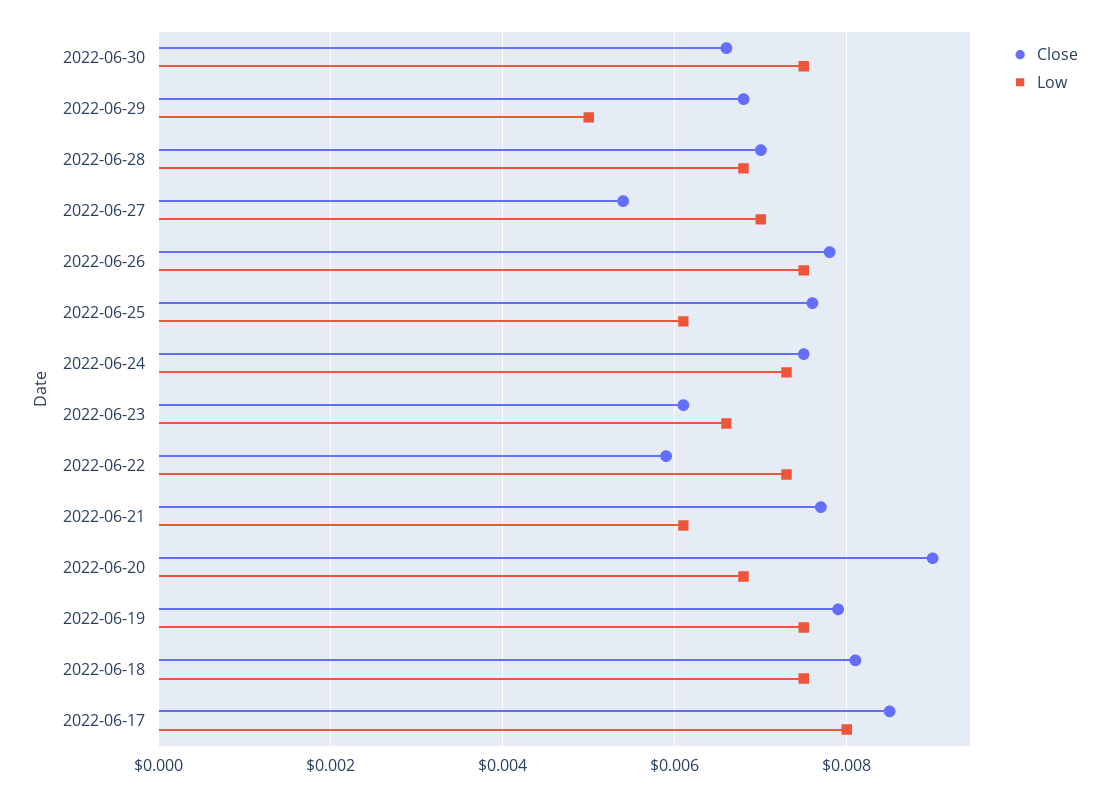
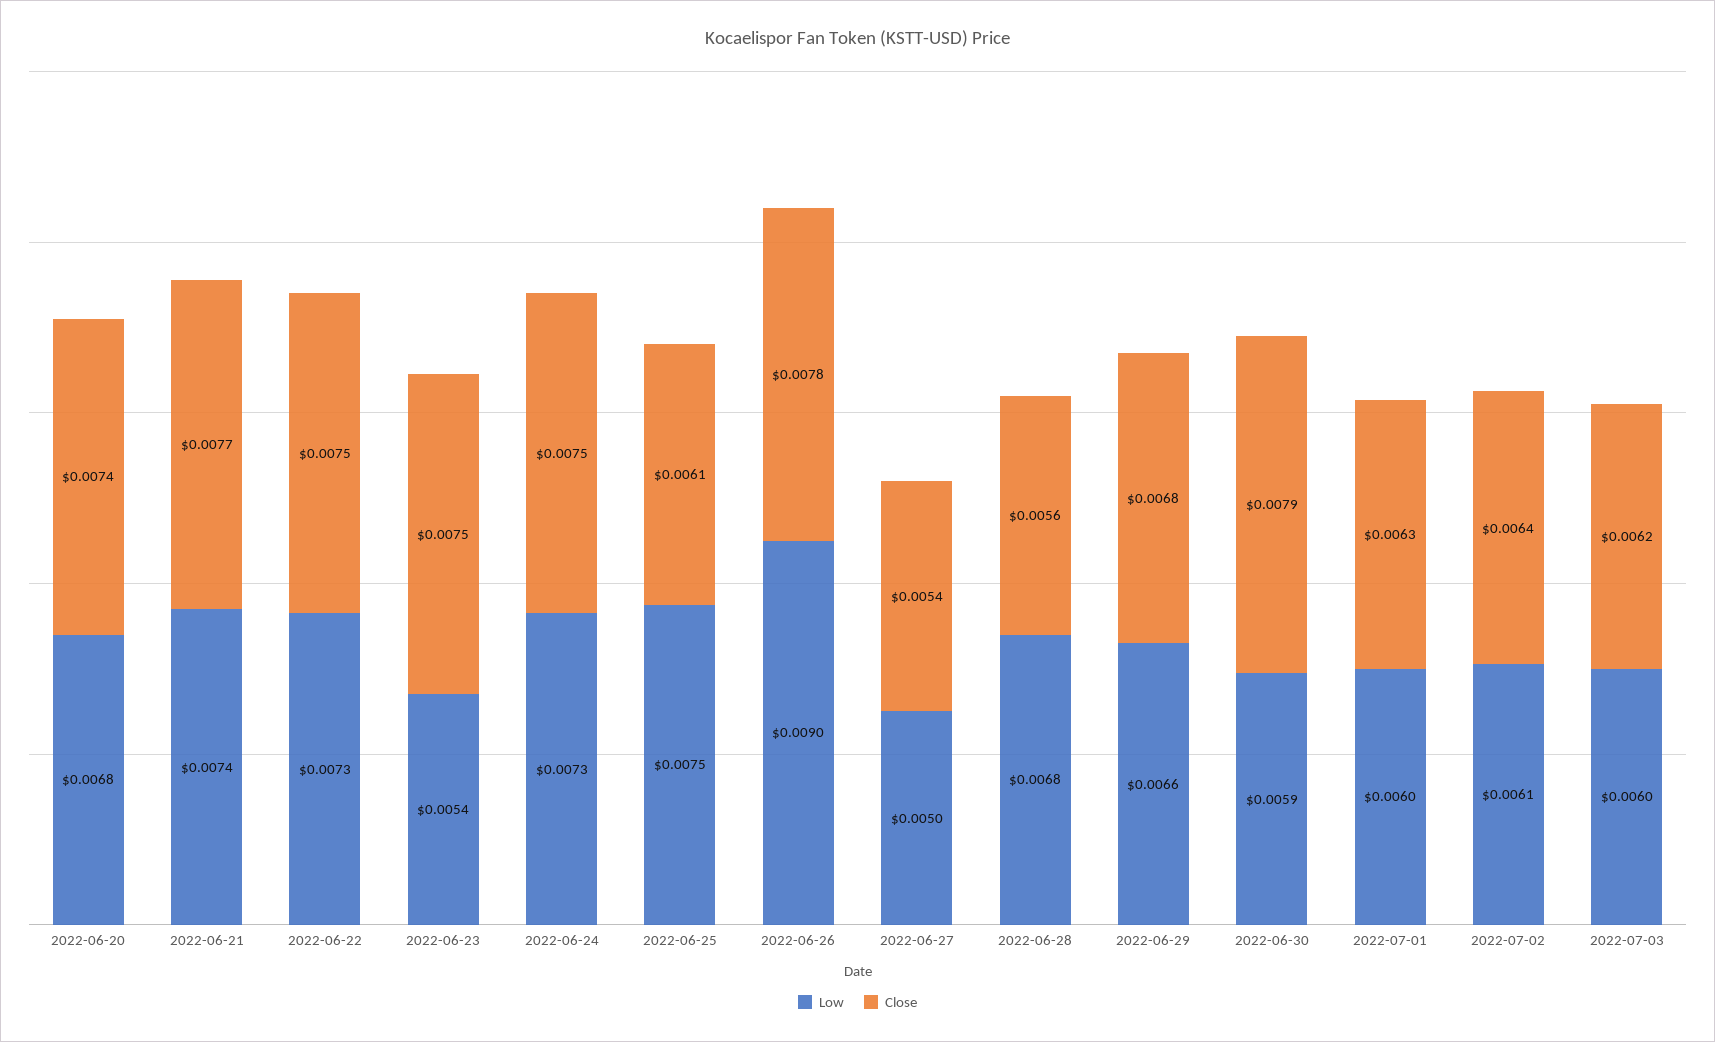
Close, 2022-06-30: 0.0065 -> 0.0079
Low, 2022-06-30: 0.0075 -> 0.0059
Low, 2022-06-29: 0.005 -> 0.0066
Close, 2022-06-28: 0.007 -> 0.0056
Low, 2022-06-27: 0.007 -> 0.005
Low, 2022-06-26: 0.0075 -> 0.009
Close, 2022-06-25: 0.0075 -> 0.0061
Low, 2022-06-25: 0.006 -> 0.0075
Close, 2022-06-23: 0.006 -> 0.0075
Low, 2022-06-23: 0.0065 -> 0.0054
Close, 2022-06-22: 0.006 -> 0.0075
Low, 2022-06-21: 0.006 -> 0.0074
Close, 2022-06-20: 0.009 -> 0.0074
Close, 2022-06-19: 0.008 -> none
Low, 2022-06-19: 0.0075 -> none
Close, 2022-06-18: 0.008 -> none
Low, 2022-06-18: 0.0075 -> none
Close, 2022-06-17: 0.0085 -> none
Low, 2022-06-17: 0.008 -> none
Low, 2022-07-01: none -> 0.006
Close, 2022-07-01: none -> 0.0063
Low, 2022-07-02: none -> 0.0061
Close, 2022-07-02: none -> 0.0064
Low, 2022-07-03: none -> 0.006
Close, 2022-07-03: none -> 0.0062

